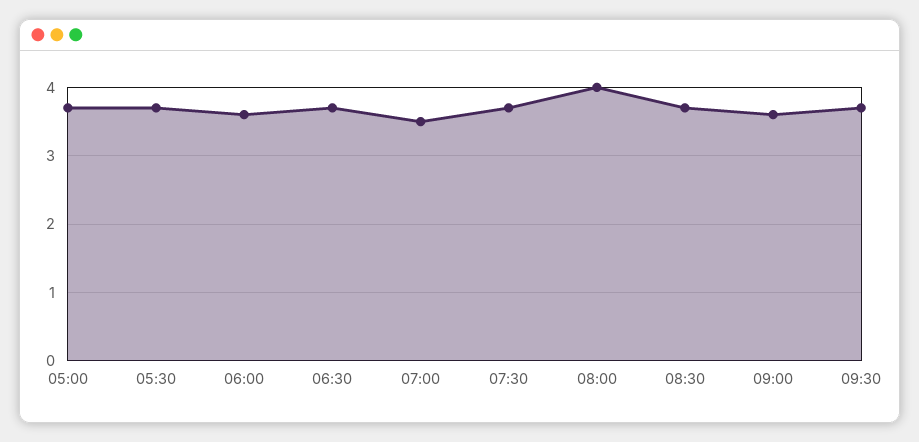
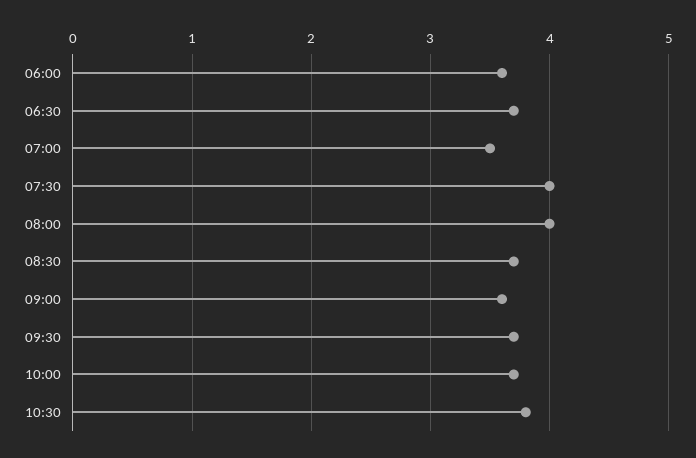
05:00: 3.7 -> none
05:30: 3.7 -> none
07:30: 3.7 -> 4
10:00: none -> 3.7
10:30: none -> 3.8

